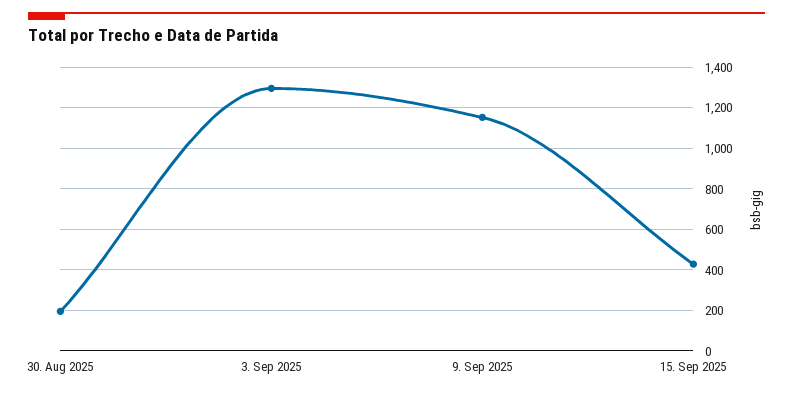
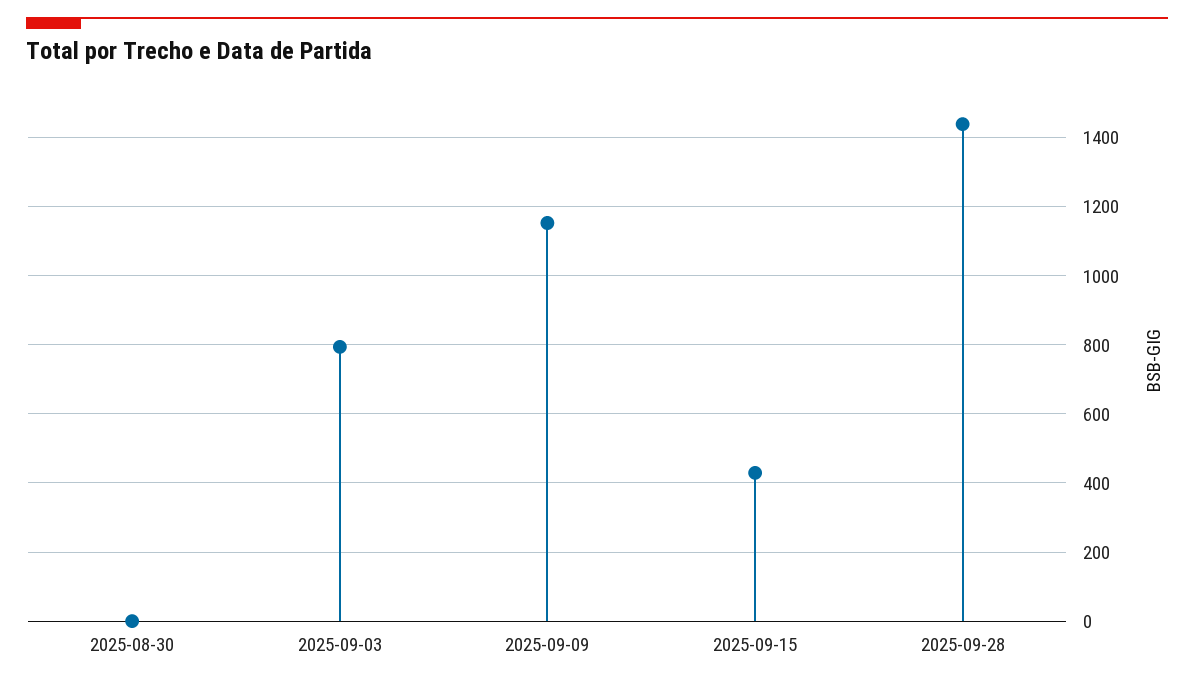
30. Aug 2025: 200 -> 0
3. Sep 2025: 1300 -> 800
2025-09-28: none -> 1440

